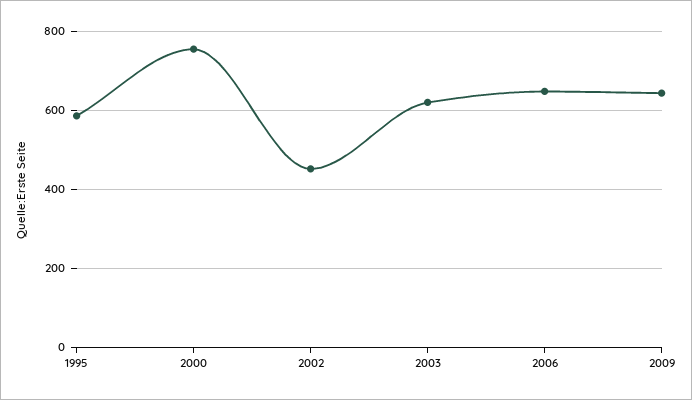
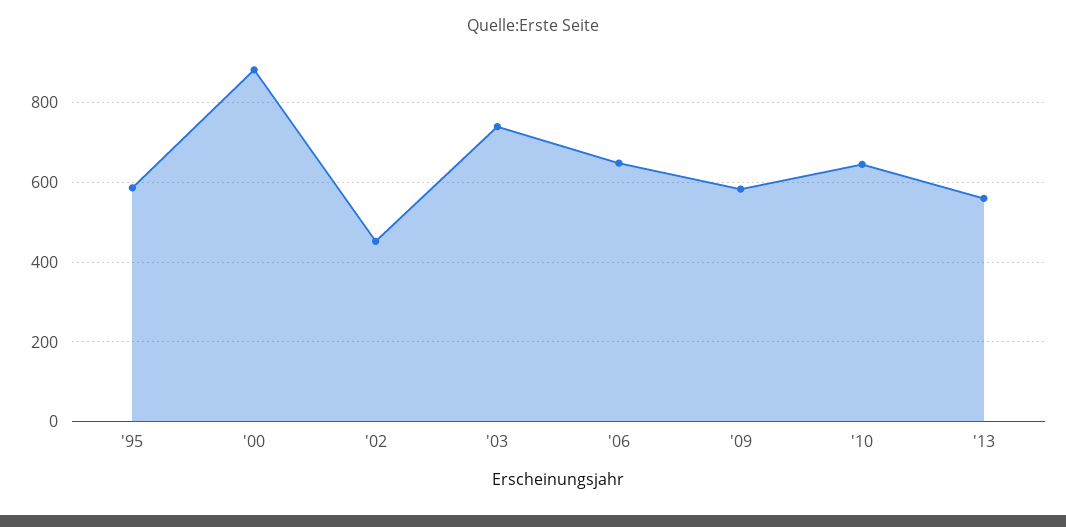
2000: 760 -> 880
2003: 620 -> 740
2009: 640 -> 580
'10: none -> 640
'13: none -> 560

